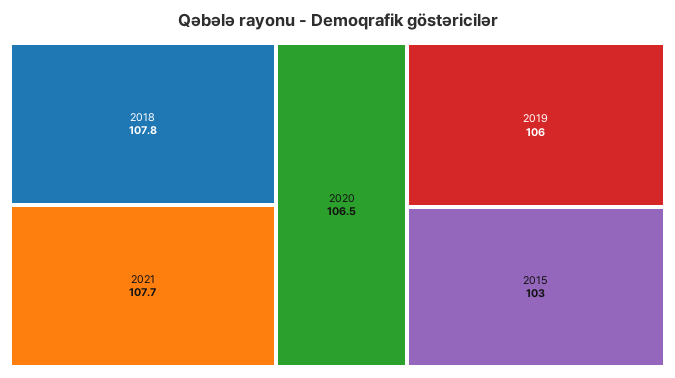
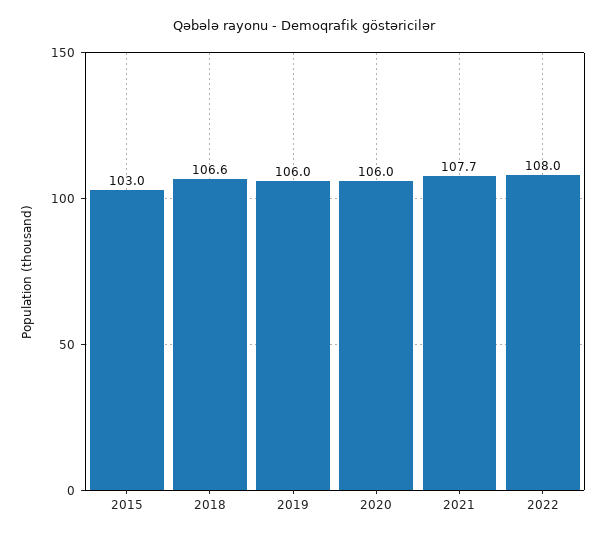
2018: 107.8 -> 106.6
2020: 106.5 -> 106
2022: none -> 108

